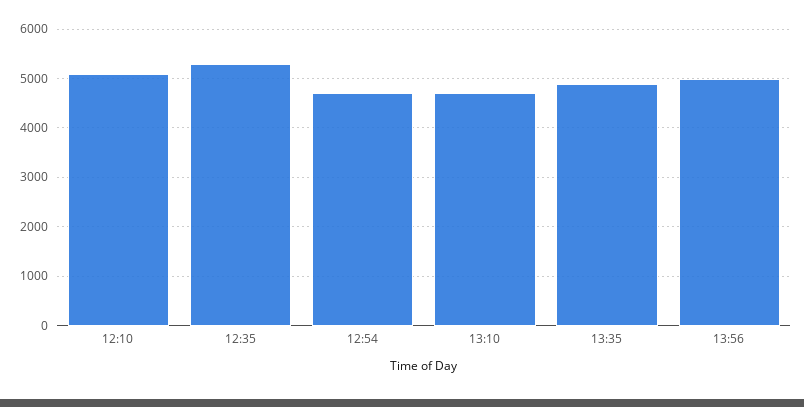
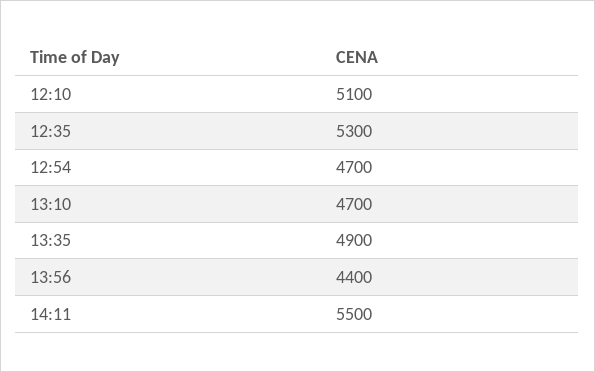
13:56: 5000 -> 4400
14:11: none -> 5500

